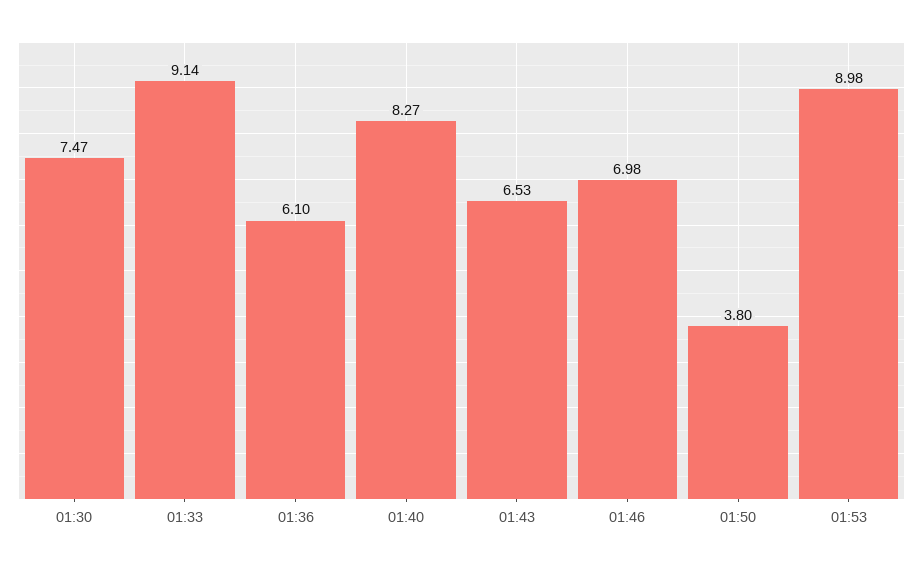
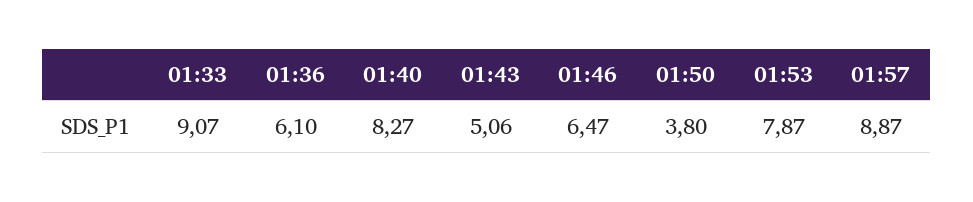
01:30: 7.47 -> none
01:33: 9.14 -> 9.07
01:43: 6.53 -> 5.06
01:46: 6.98 -> 6.47
01:53: 8.98 -> 7.87
01:57: none -> 8.87

